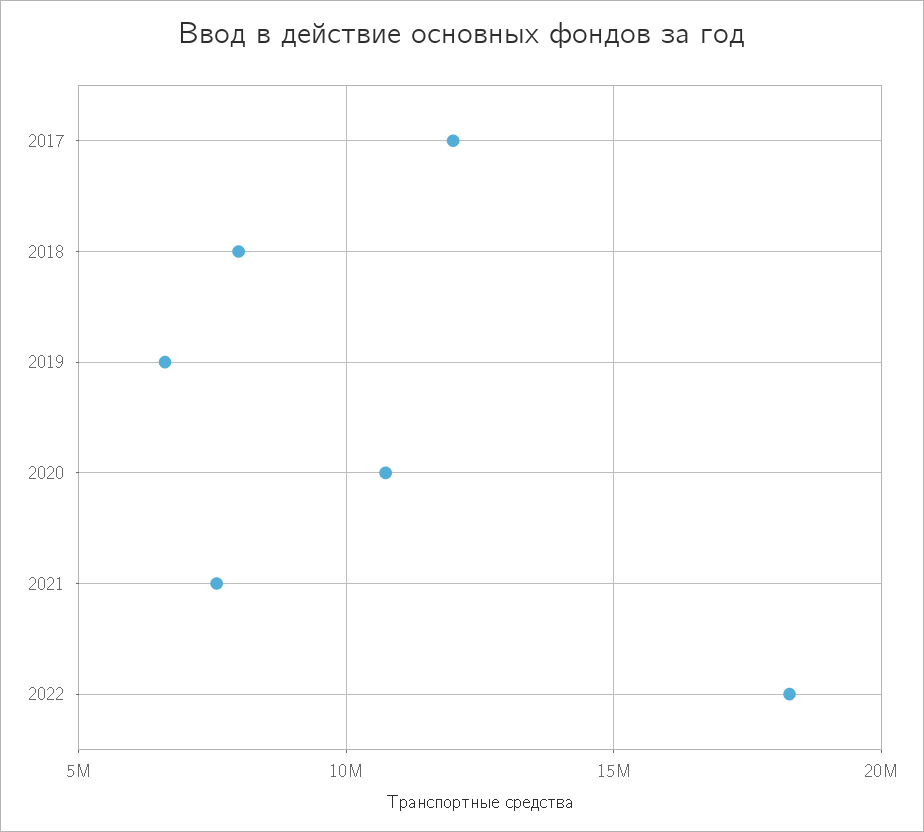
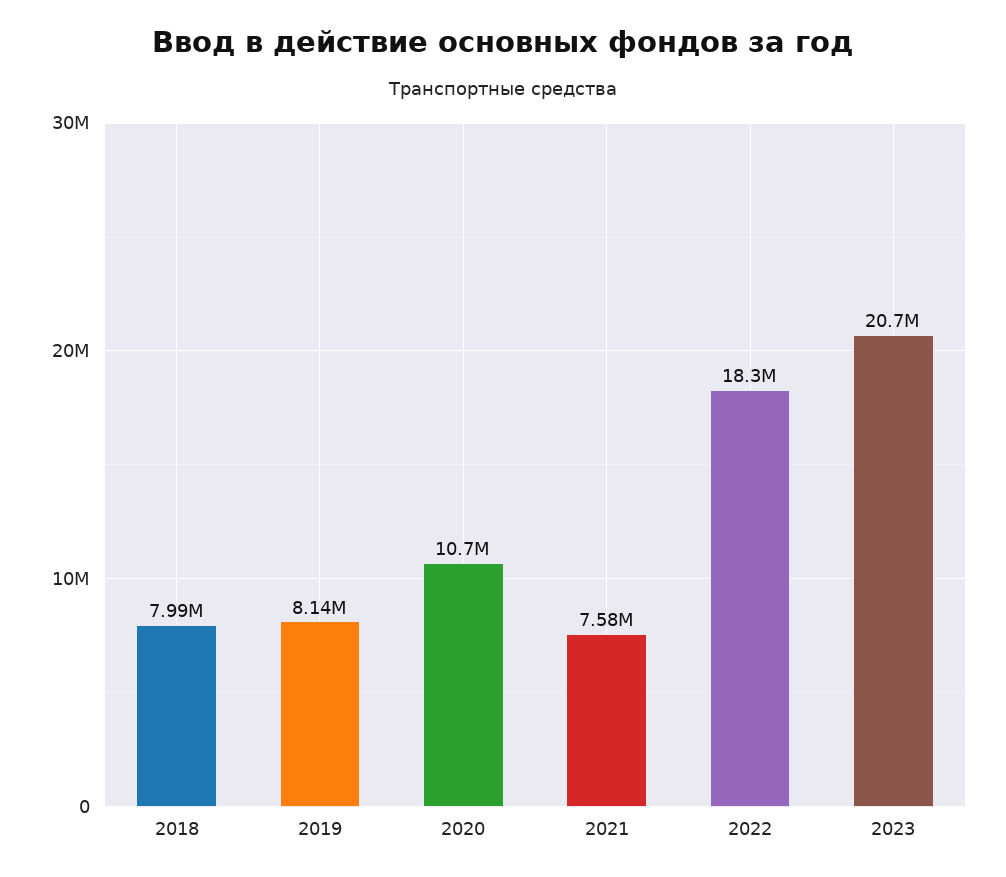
2017: 12000000 -> none
2019: 6500000 -> 8140000
2023: none -> 20700000

